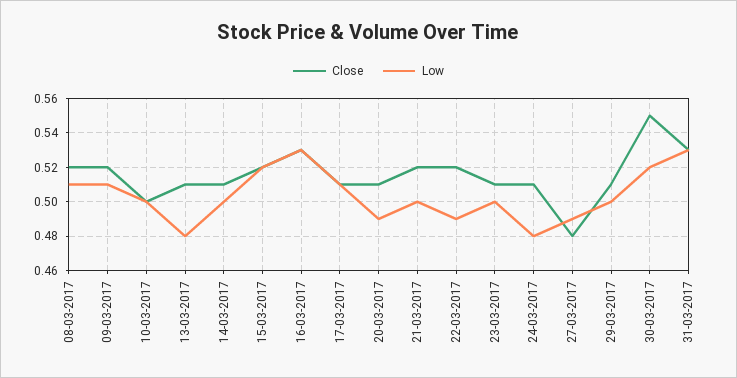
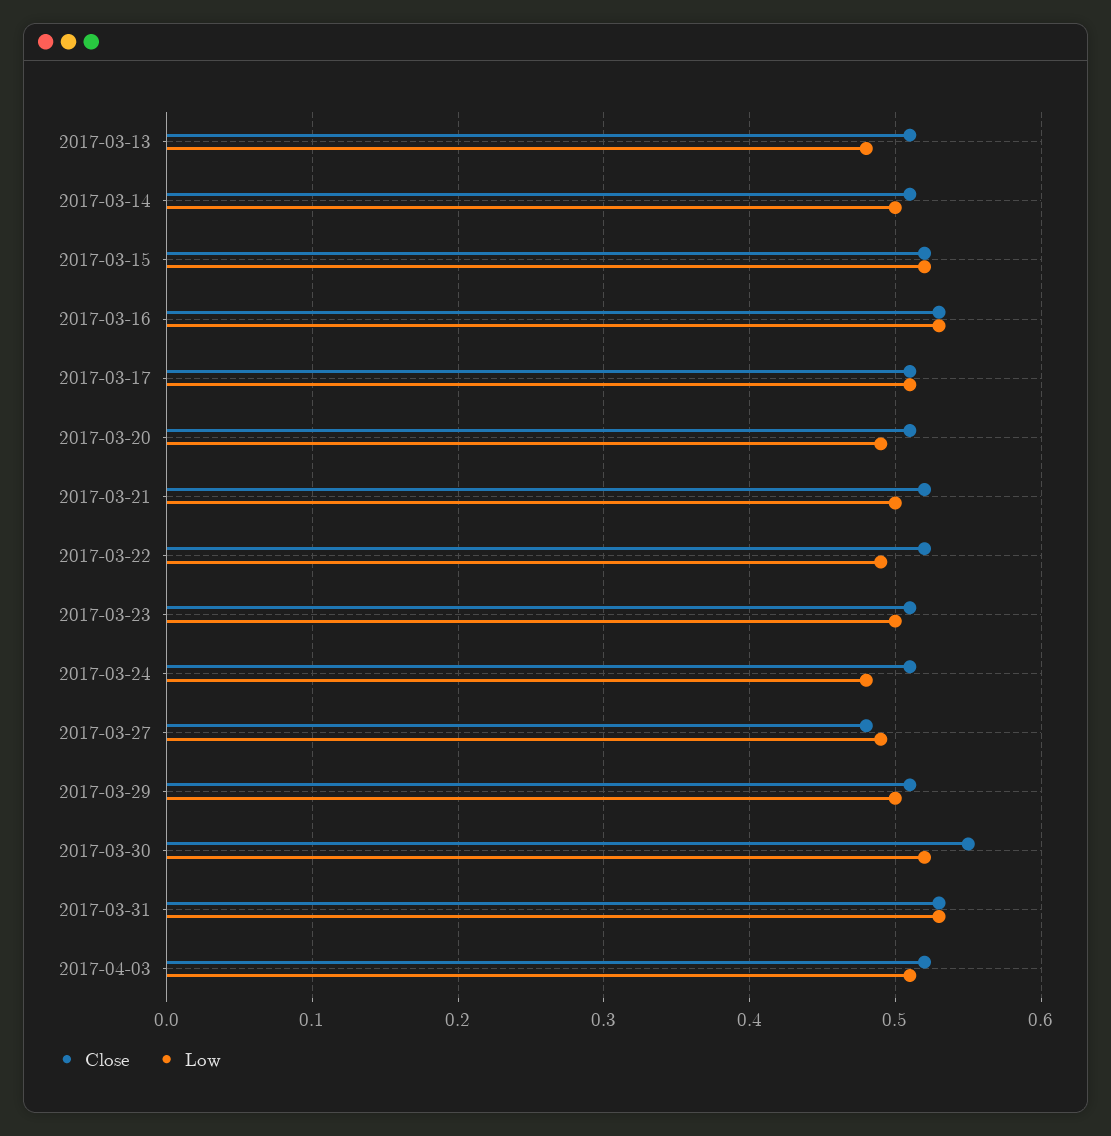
Close, 08-03-2017: 0.52 -> none
Low, 08-03-2017: 0.51 -> none
Close, 09-03-2017: 0.52 -> none
Low, 09-03-2017: 0.51 -> none
Close, 10-03-2017: 0.5 -> none
Low, 10-03-2017: 0.5 -> none
Close, 2017-04-03: none -> 0.52
Low, 2017-04-03: none -> 0.51

